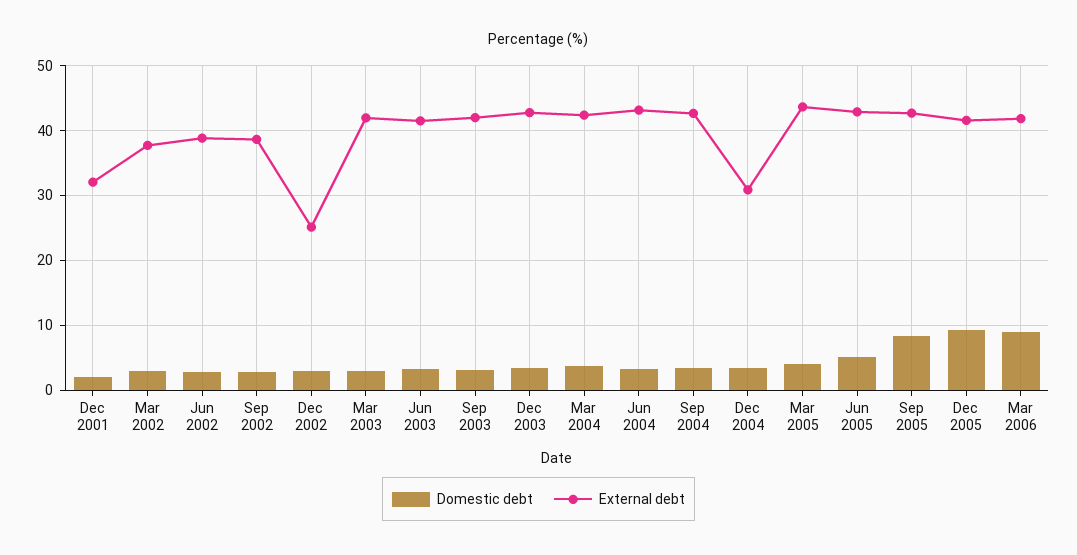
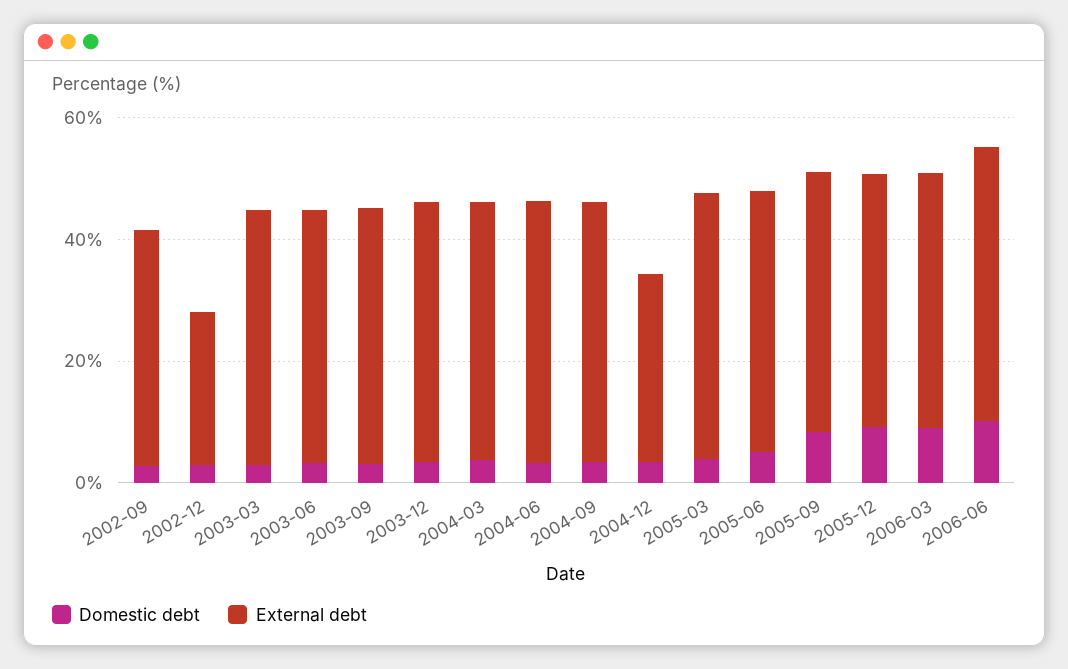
Domestic debt, Dec 2001: 2 -> none
External debt, Dec 2001: 32 -> none
Domestic debt, Mar 2002: 3 -> none
External debt, Mar 2002: 38 -> none
Domestic debt, Jun 2002: 3 -> none
External debt, Jun 2002: 39 -> none
Domestic debt, 2006-06: none -> 10
External debt, 2006-06: none -> 45

